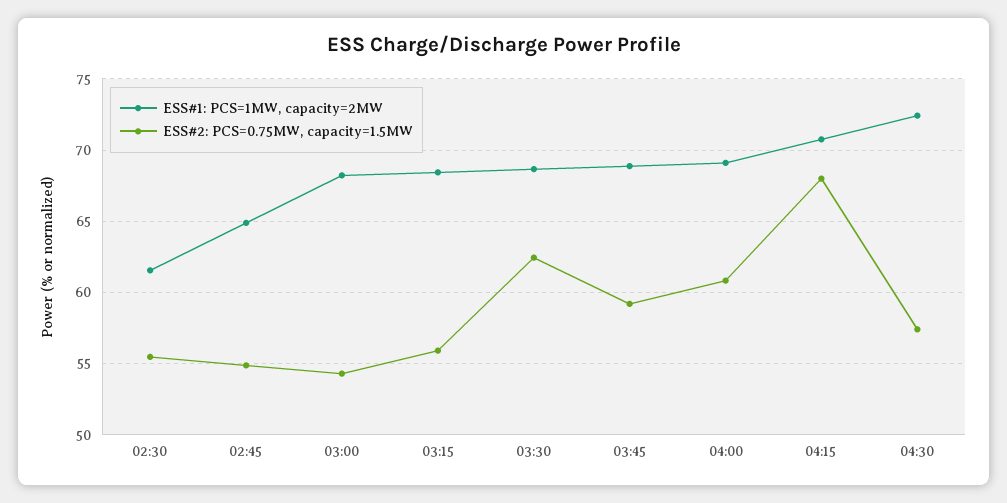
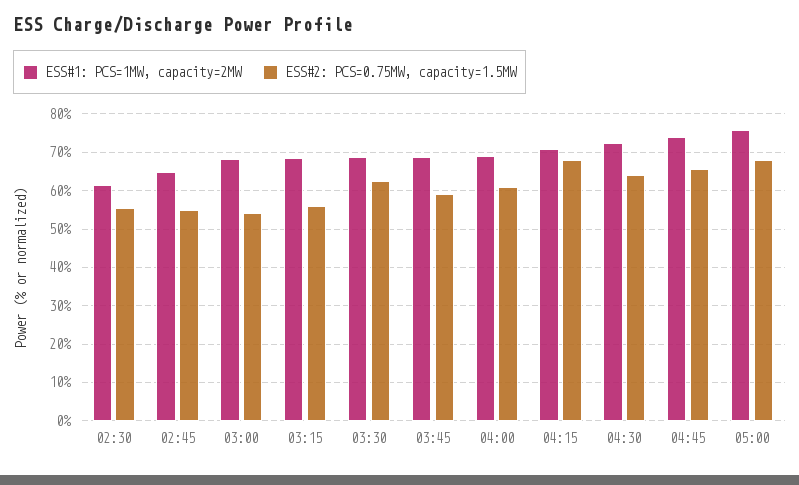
ESS#2: PCS=0.75MW, capacity=1.5MW, 04:30: 57.5 -> 64
ESS#1: PCS=1MW, capacity=2MW, 04:45: none -> 74
ESS#2: PCS=0.75MW, capacity=1.5MW, 04:45: none -> 66
ESS#1: PCS=1MW, capacity=2MW, 05:00: none -> 76
ESS#2: PCS=0.75MW, capacity=1.5MW, 05:00: none -> 68

